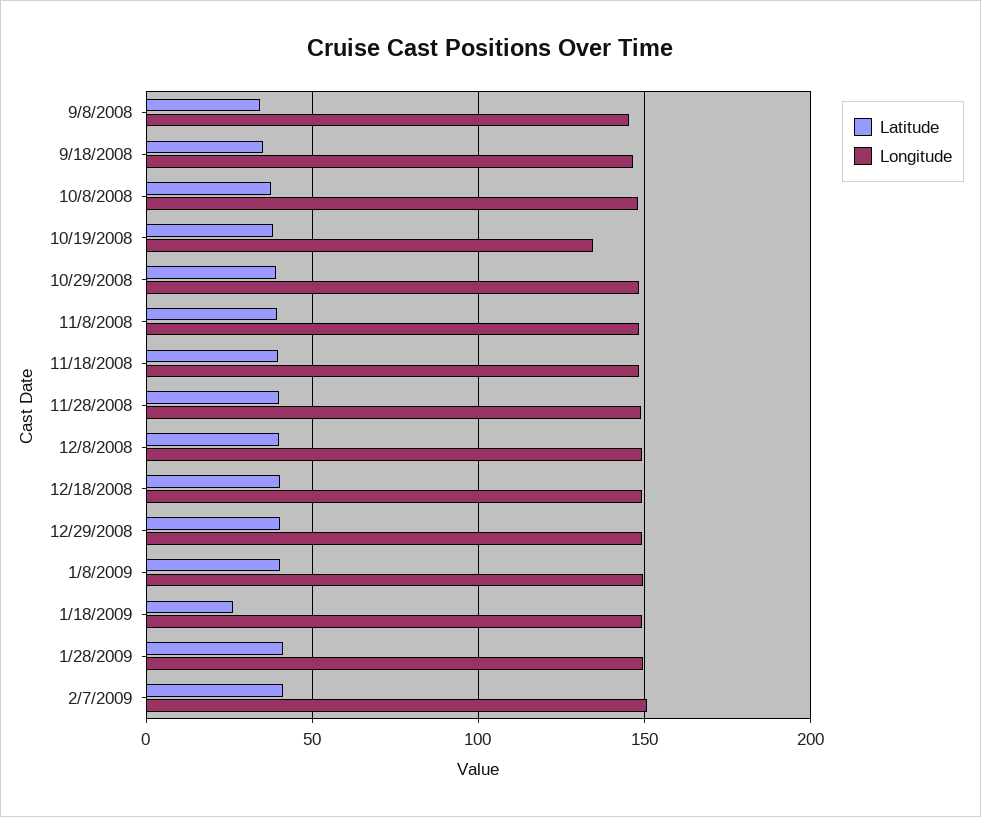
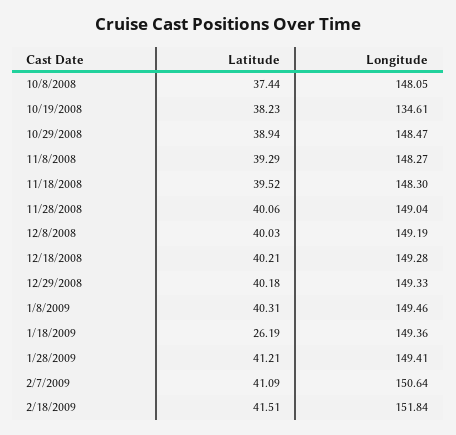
Latitude, 9/8/2008: 35 -> none
Longitude, 9/8/2008: 145 -> none
Latitude, 9/18/2008: 35 -> none
Longitude, 9/18/2008: 145 -> none
Latitude, 2/18/2009: none -> 41.51
Longitude, 2/18/2009: none -> 151.84

